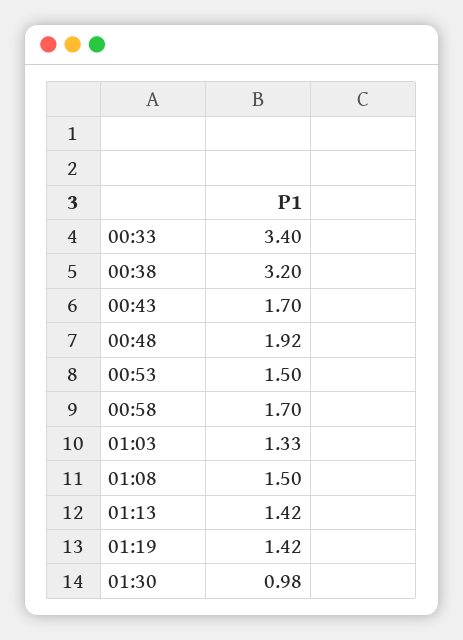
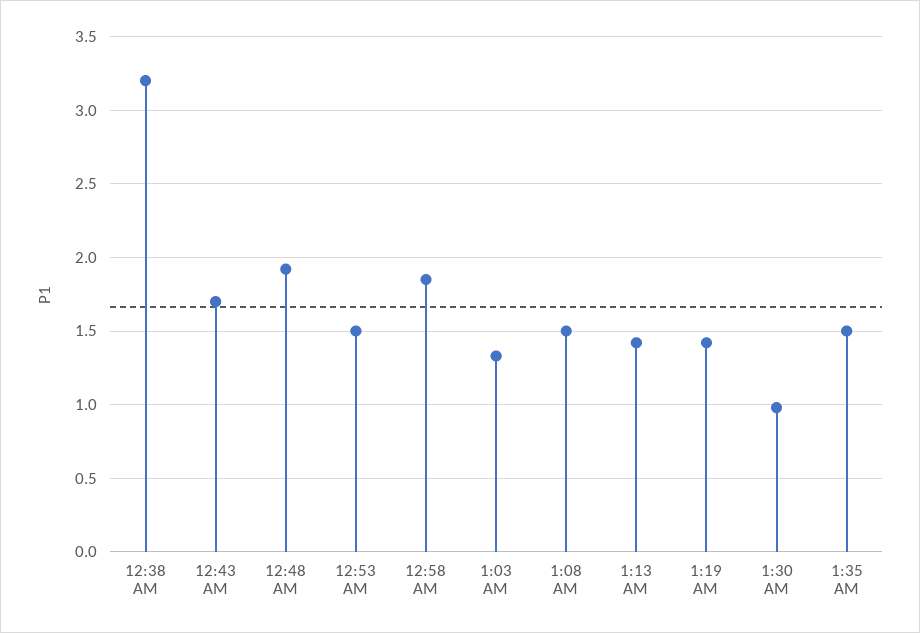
00:33: 3.4 -> none
00:58: 1.7 -> 1.85
1:35 AM: none -> 1.5

